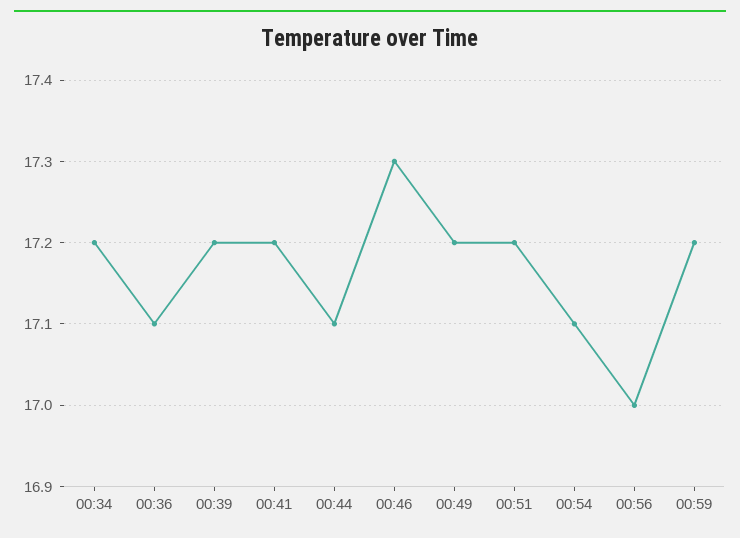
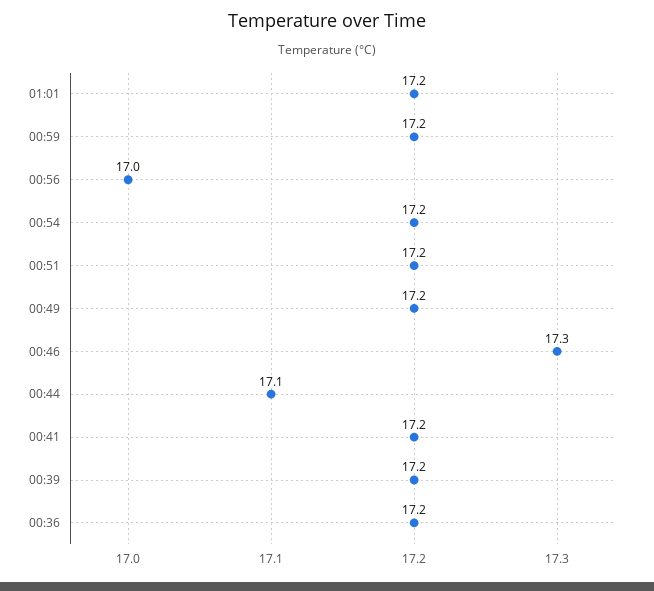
00:34: 17.2 -> none
00:36: 17.1 -> 17.2
00:54: 17.1 -> 17.2
01:01: none -> 17.2

